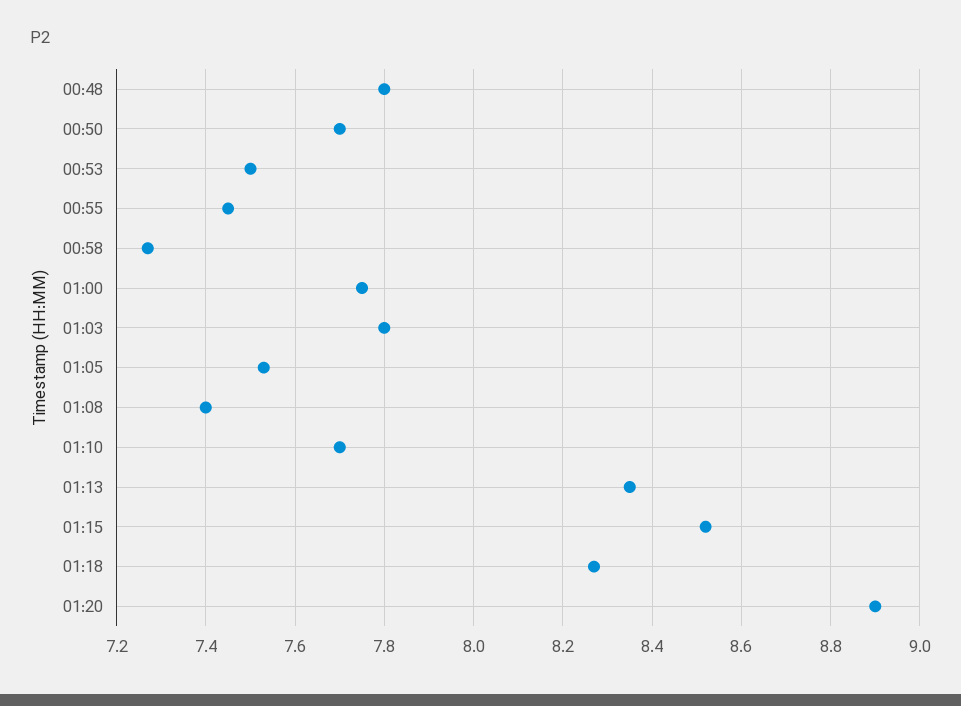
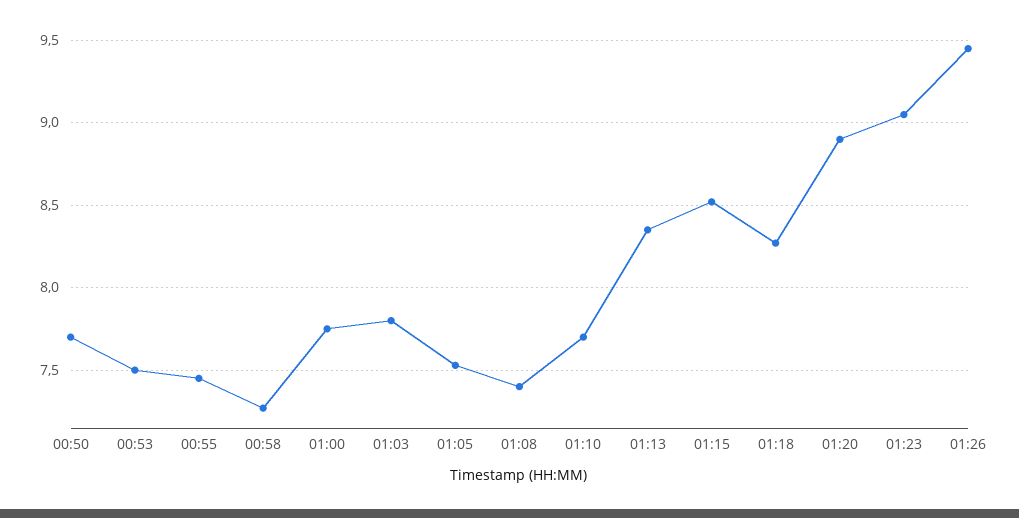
00:48: 7.8 -> none
01:23: none -> 9.05
01:26: none -> 9.45

